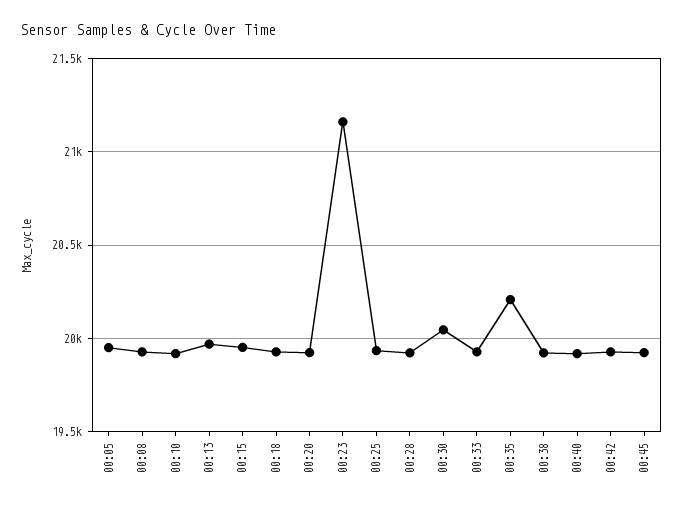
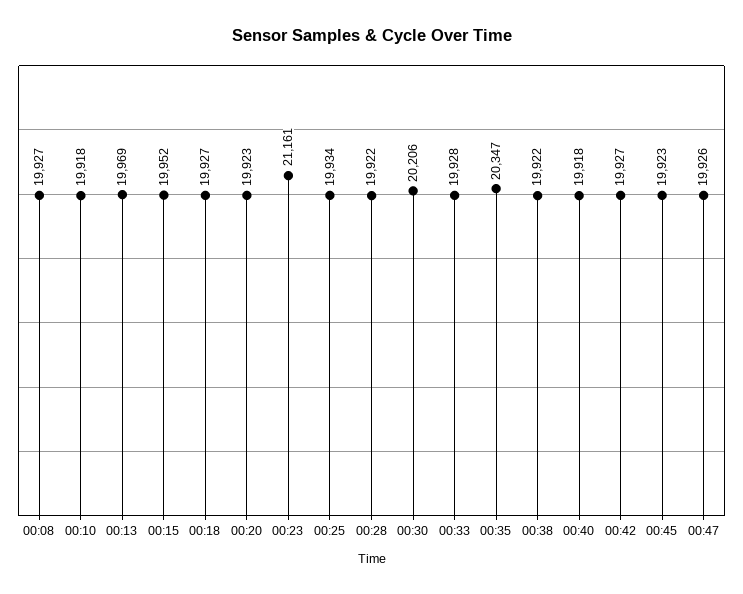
00:05: 19950 -> none
00:30: 20050 -> 20206
00:35: 20200 -> 20347
00:47: none -> 19926

